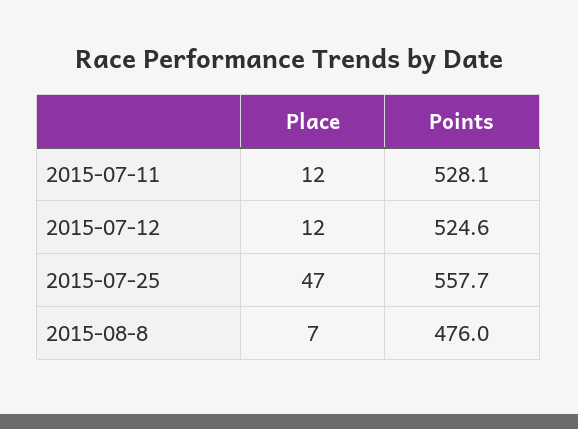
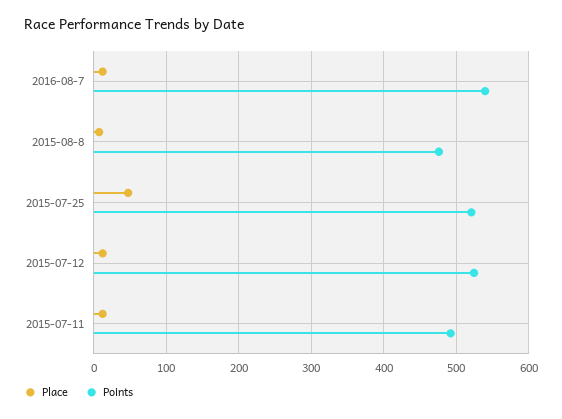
Points, 2015-07-11: 528.1 -> 490
Points, 2015-07-25: 557.7 -> 520
Place, 2016-08-7: none -> 10
Points, 2016-08-7: none -> 540

